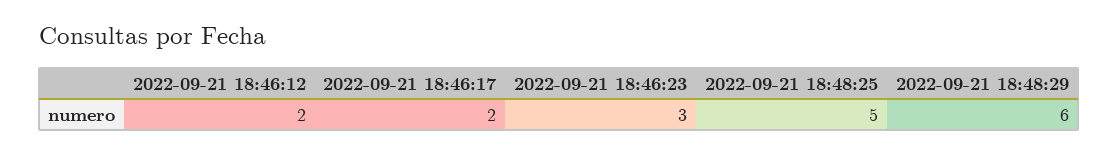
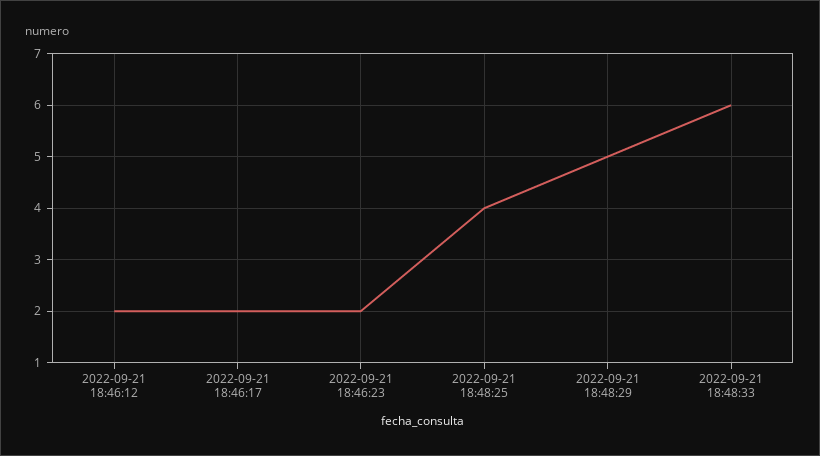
2022-09-21 18:46:23: 3 -> 2
2022-09-21 18:48:25: 5 -> 4
2022-09-21 18:48:29: 6 -> 5
2022-09-21 18:48:33: none -> 6

